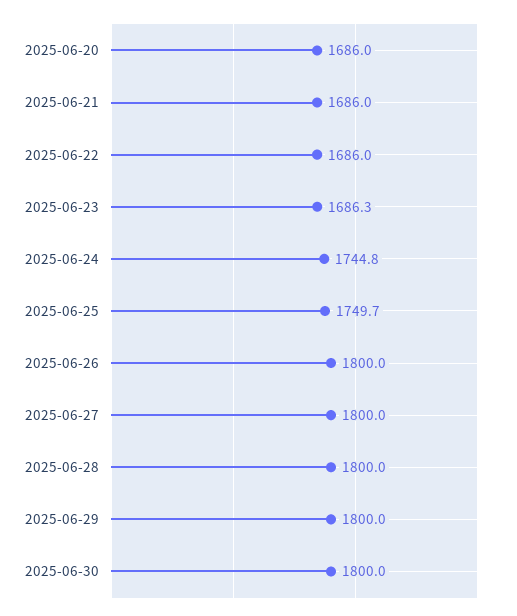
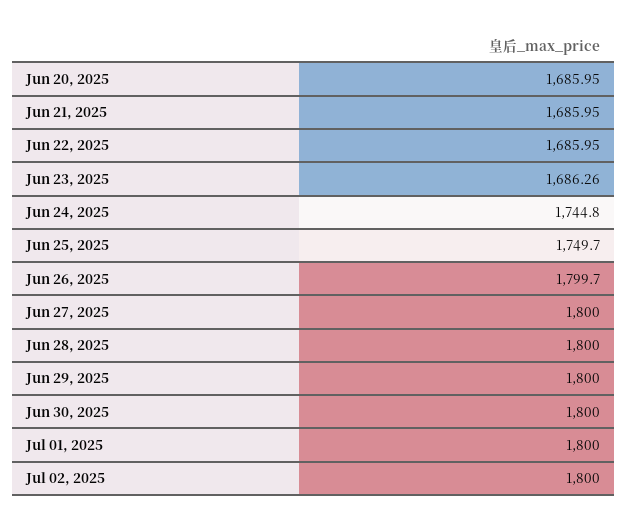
2025-06-26: 1800 -> 1799.7
Jul 01, 2025: none -> 1800
Jul 02, 2025: none -> 1800

